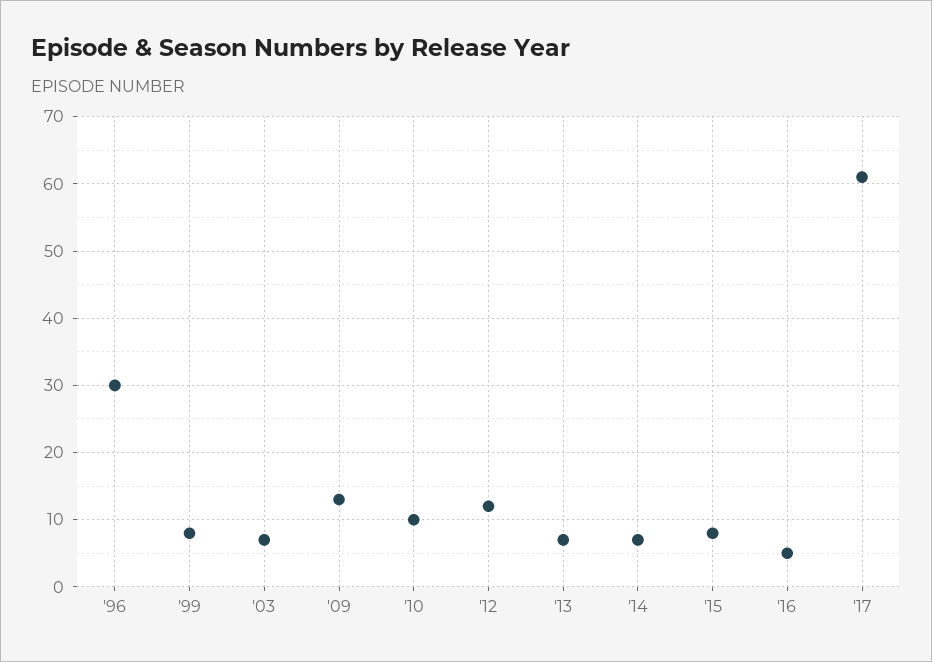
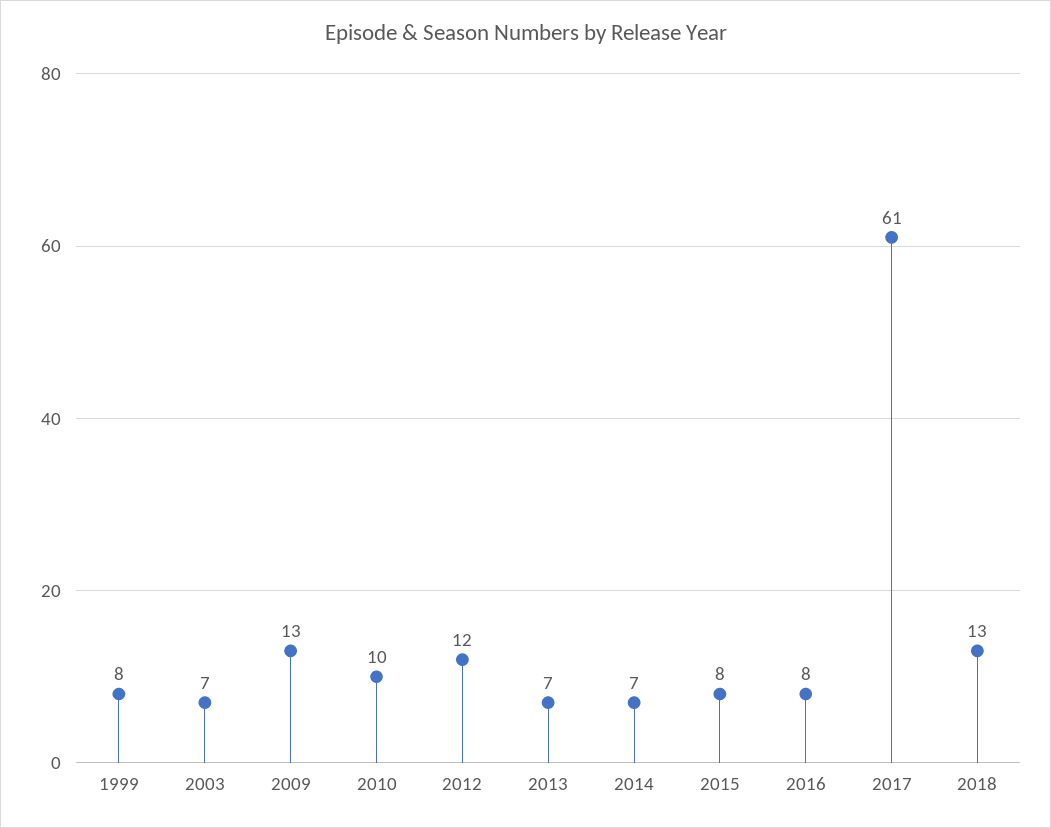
'96: 30 -> none
'16: 5 -> 8
2018: none -> 13

